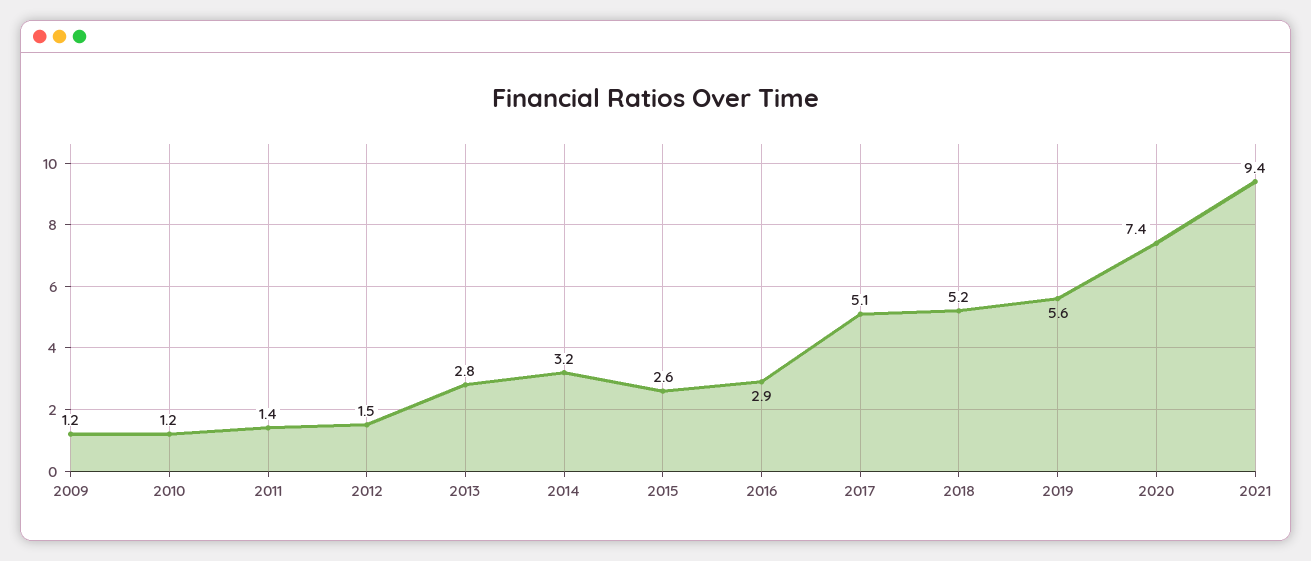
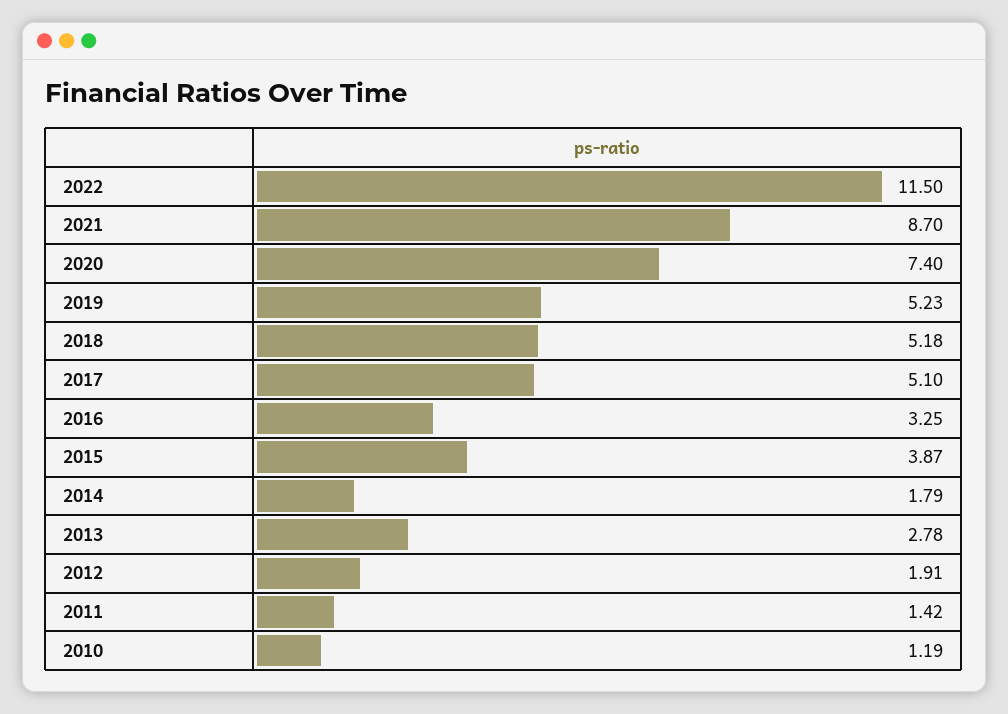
2009: 1.2 -> none
2012: 1.5 -> 1.91
2014: 3.2 -> 1.79
2015: 2.6 -> 3.87
2016: 2.9 -> 3.25
2019: 5.6 -> 5.23
2021: 9.4 -> 8.7
2022: none -> 11.5

